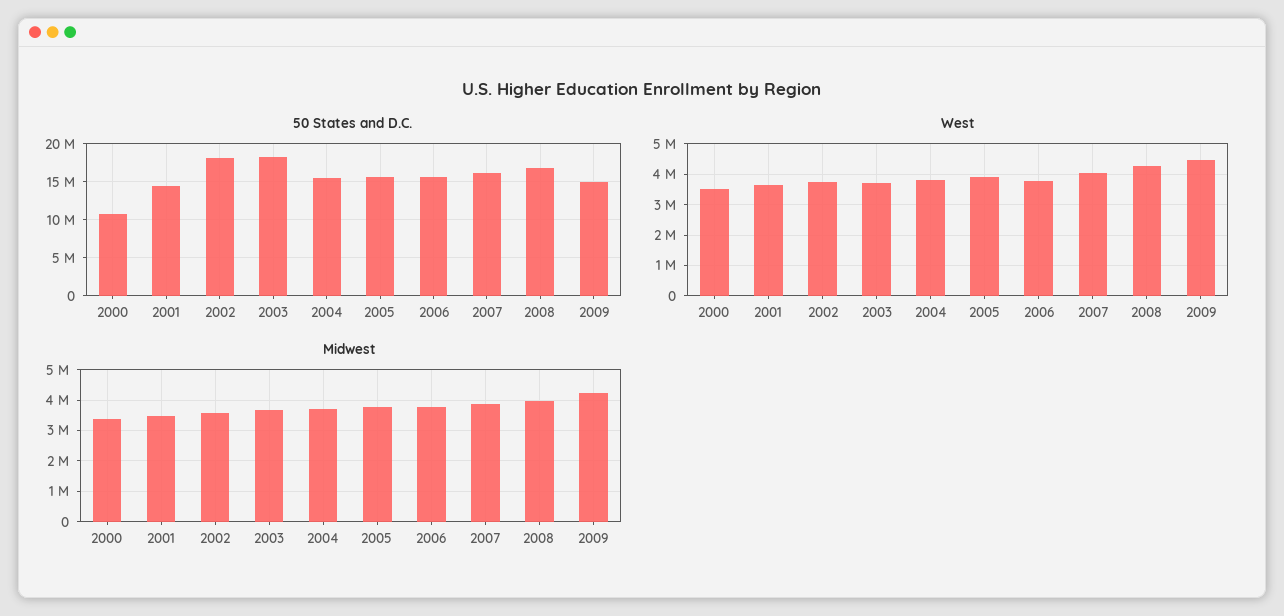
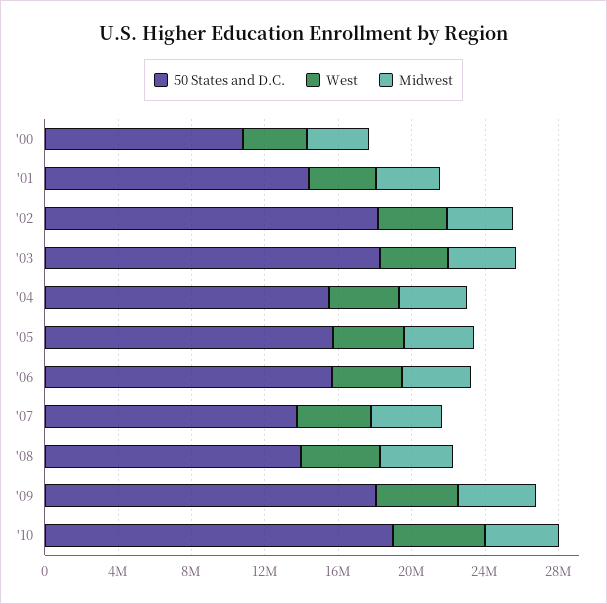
50 States and D.C., 2007: 16000000 -> 14000000
50 States and D.C., 2008: 17000000 -> 14000000
50 States and D.C., 2009: 15000000 -> 18000000
50 States and D.C., '10: none -> 19000000
West, '10: none -> 5000000
Midwest, '10: none -> 4000000

